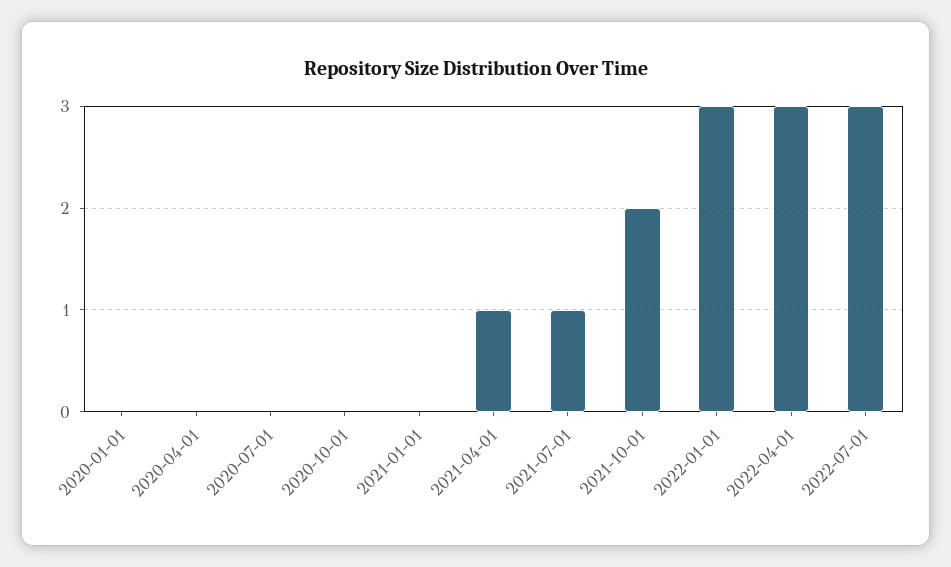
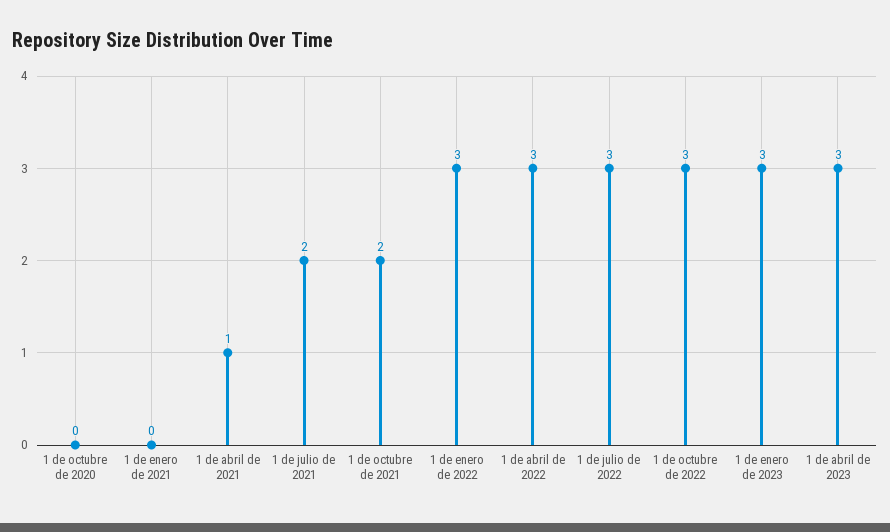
2020-01-01: 0 -> none
2020-04-01: 0 -> none
2020-07-01: 0 -> none
2021-07-01: 1 -> 2
1 de octubre de 2022: none -> 3
1 de enero de 2023: none -> 3
1 de abril de 2023: none -> 3

